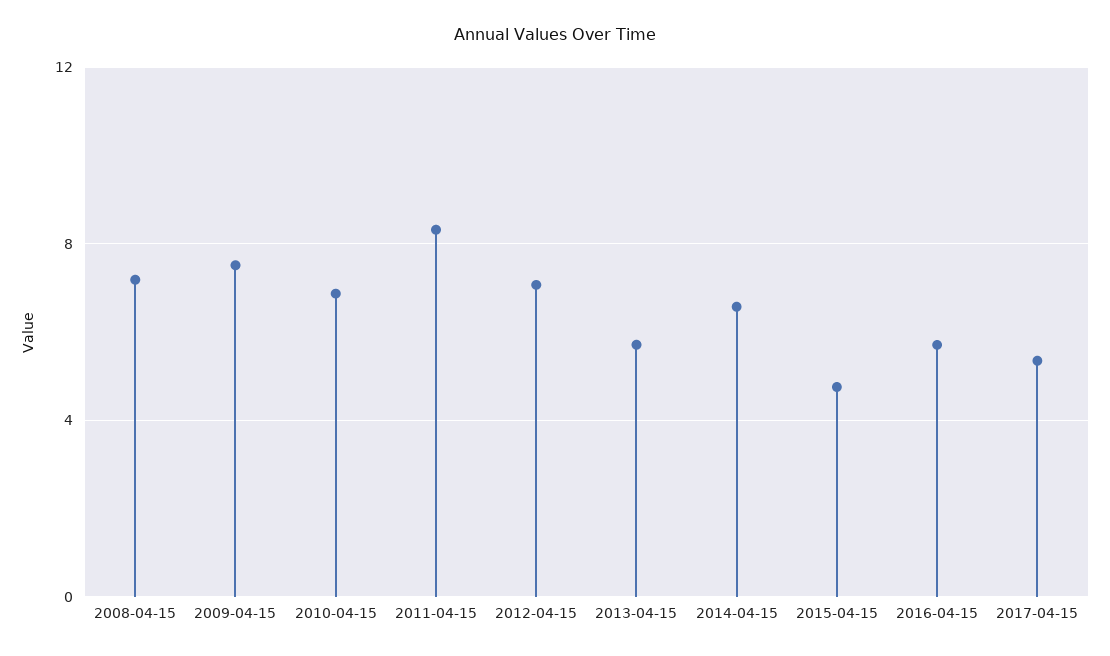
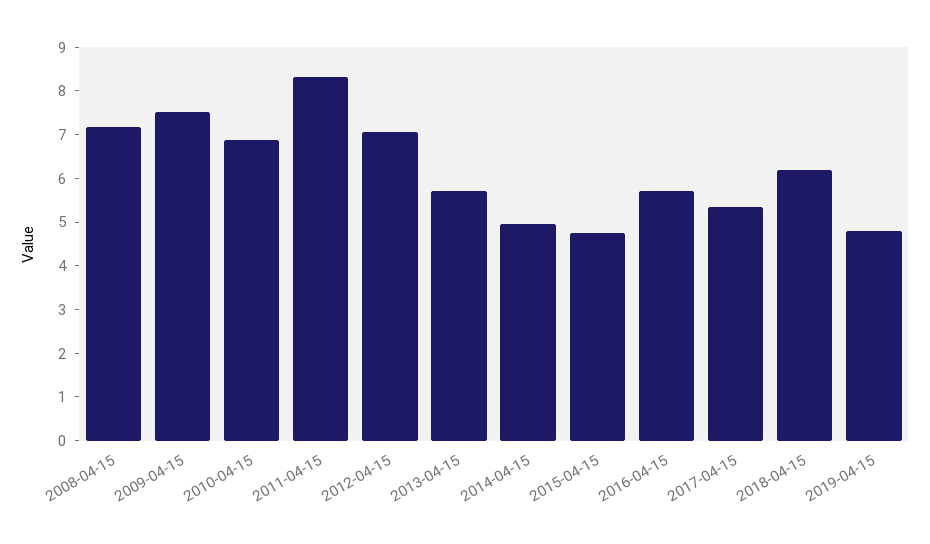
2014-04-15: 6.5 -> 5
2018-04-15: none -> 6.2
2019-04-15: none -> 4.8

